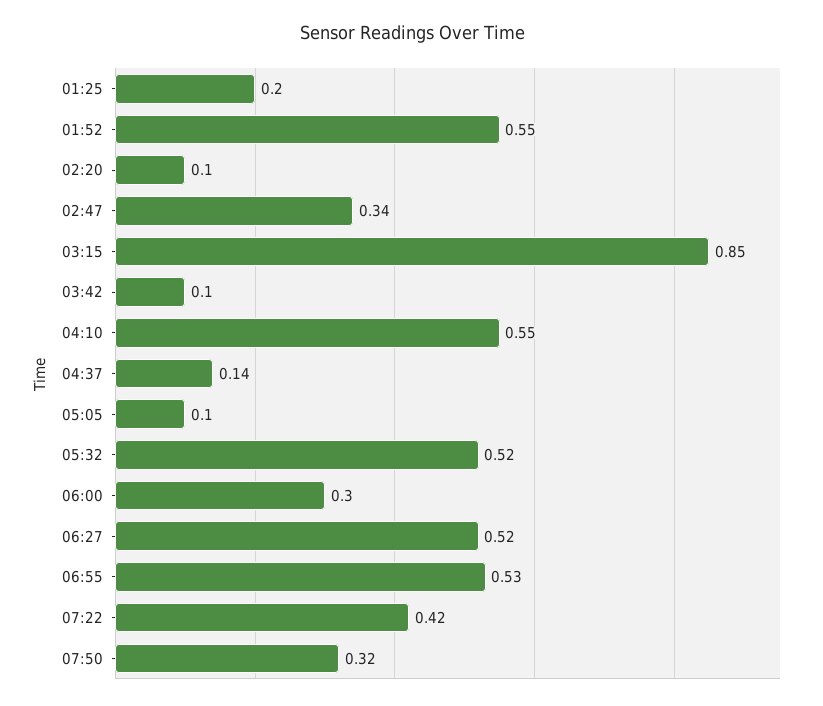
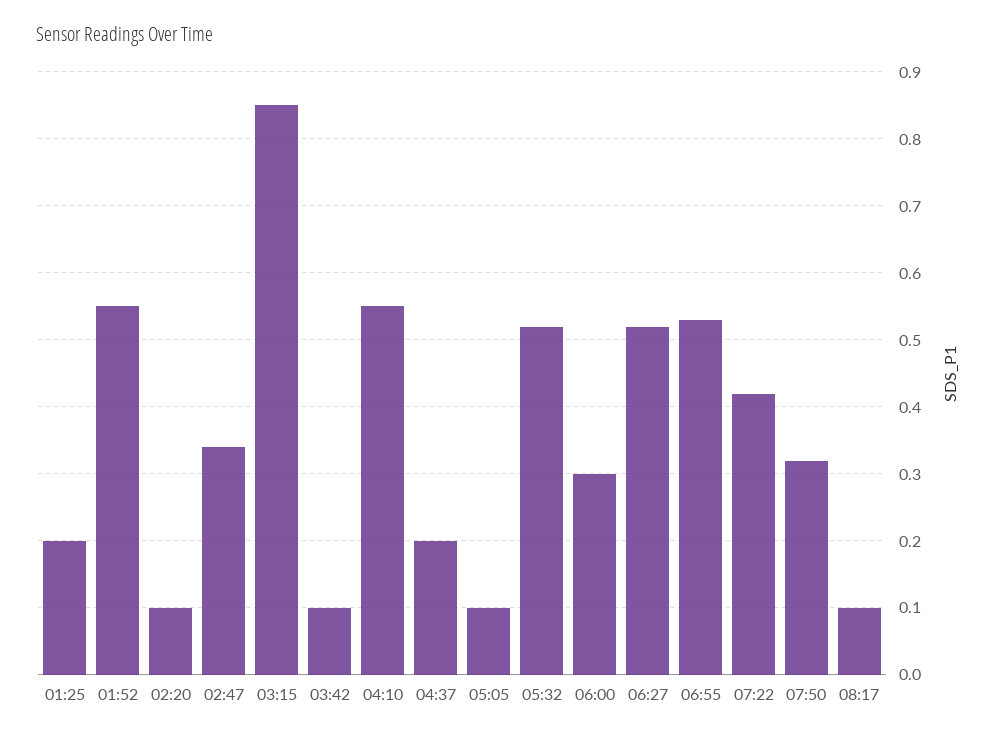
04:37: 0.14 -> 0.2
08:17: none -> 0.1

